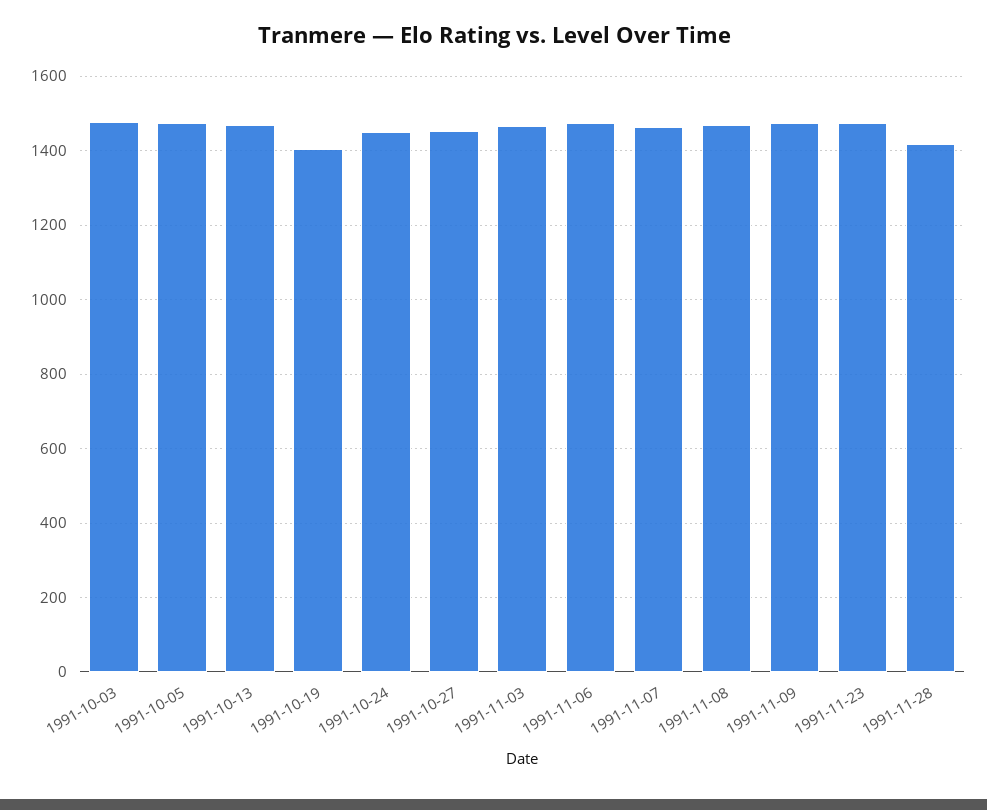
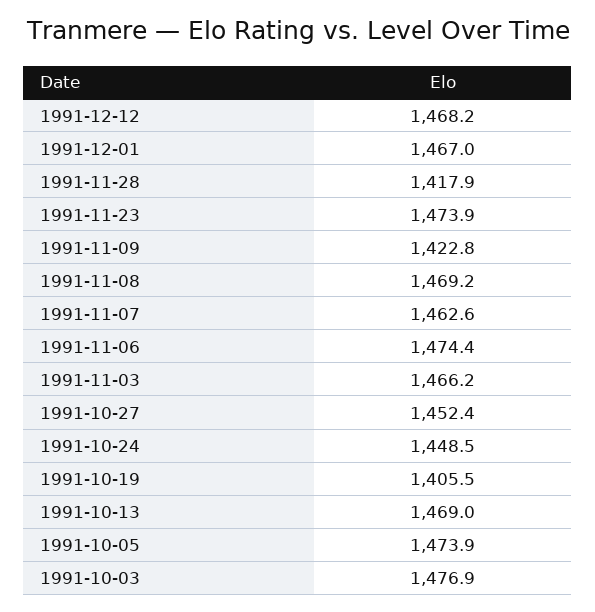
1991-11-09: 1480 -> 1422.8
1991-12-12: none -> 1468.2
1991-12-01: none -> 1467

